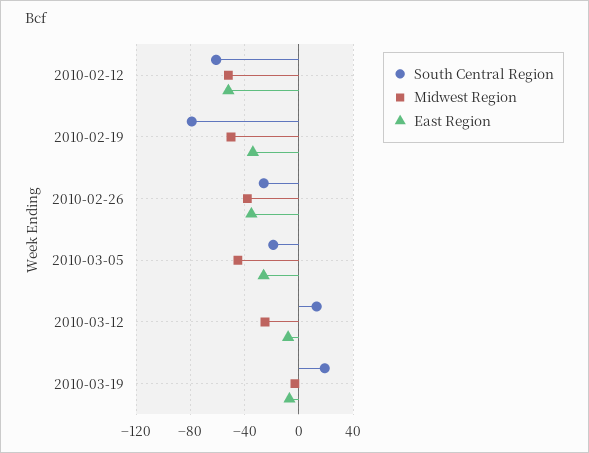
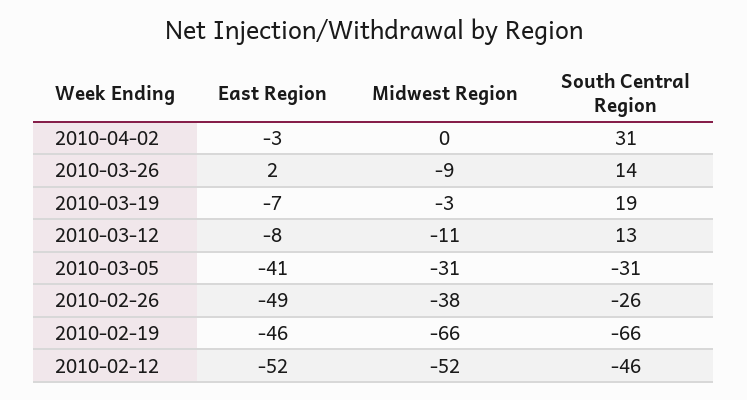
South Central Region, 2010-02-12: -60 -> -46
South Central Region, 2010-02-19: -80 -> -66
Midwest Region, 2010-02-19: -50 -> -66
East Region, 2010-02-19: -35 -> -46
East Region, 2010-02-26: -35 -> -49
South Central Region, 2010-03-05: -20 -> -31
Midwest Region, 2010-03-05: -45 -> -31
East Region, 2010-03-05: -25 -> -41
Midwest Region, 2010-03-12: -25 -> -11
East Region, 2010-04-02: none -> -3
Midwest Region, 2010-04-02: none -> 0
South Central Region, 2010-04-02: none -> 31
East Region, 2010-03-26: none -> 2
Midwest Region, 2010-03-26: none -> -9
South Central Region, 2010-03-26: none -> 14

